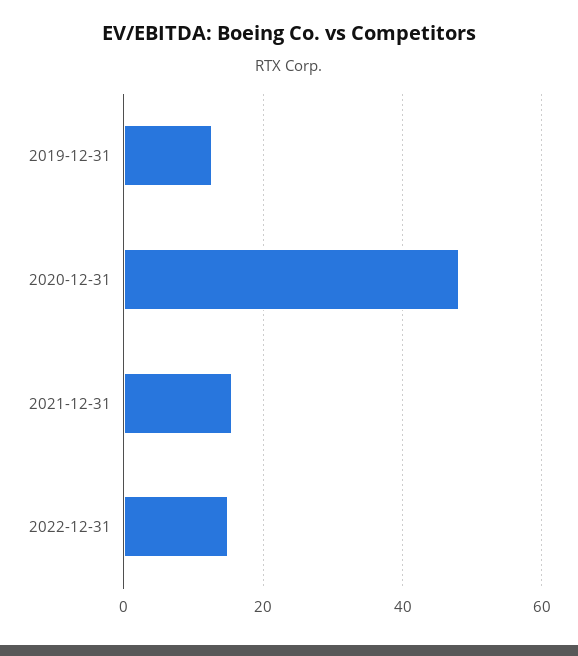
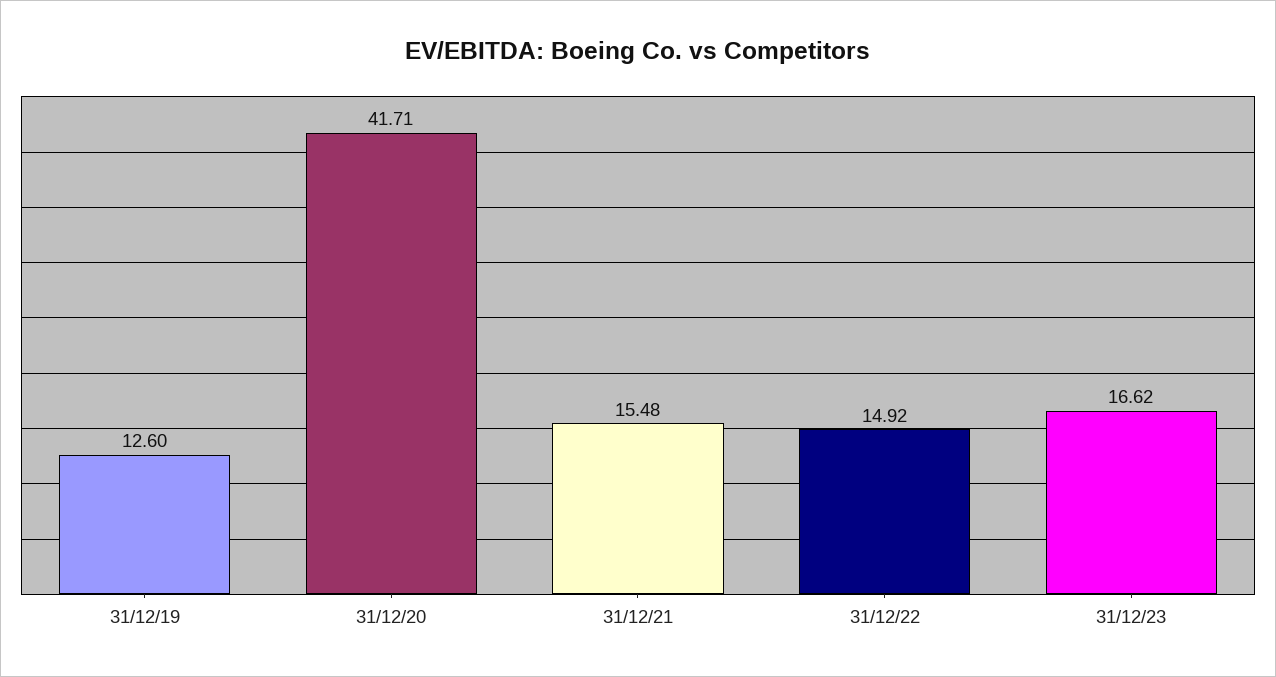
2020-12-31: 48 -> 41.71
31/12/23: none -> 16.62

